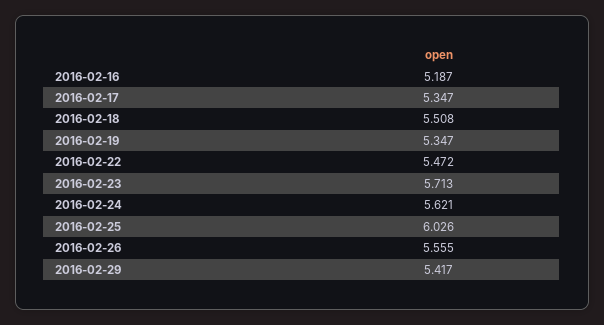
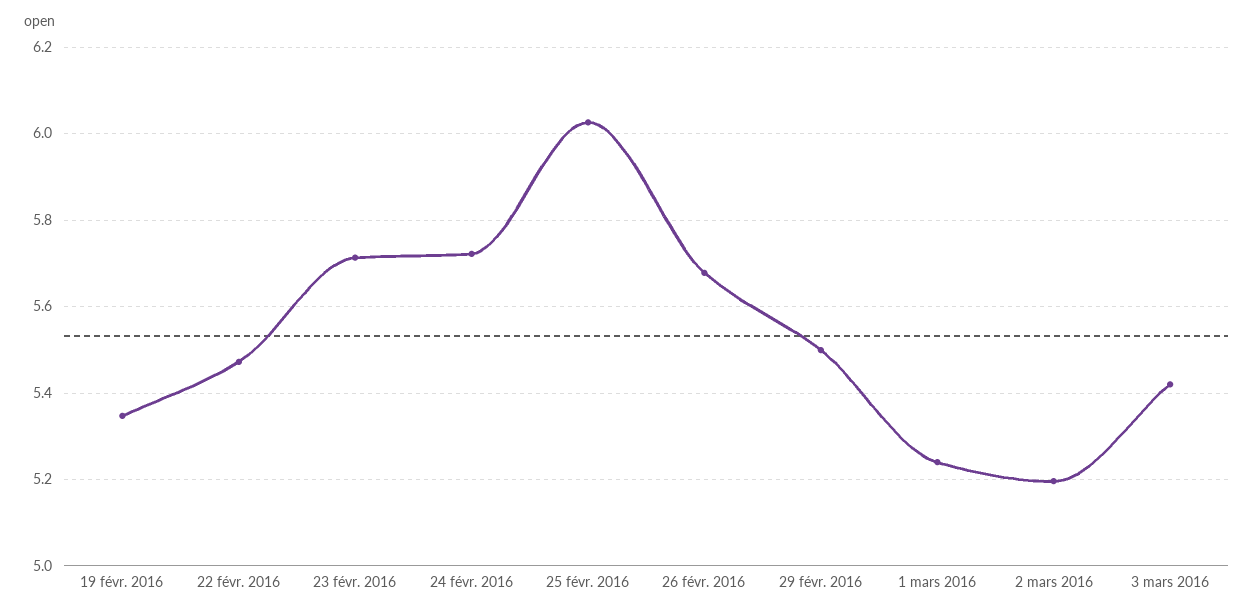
2016-02-16: 5.187 -> none
2016-02-17: 5.347 -> none
2016-02-18: 5.508 -> none
2016-02-24: 5.621 -> 5.72
2016-02-26: 5.555 -> 5.68
2016-02-29: 5.417 -> 5.5
1 mars 2016: none -> 5.24
2 mars 2016: none -> 5.2
3 mars 2016: none -> 5.42

